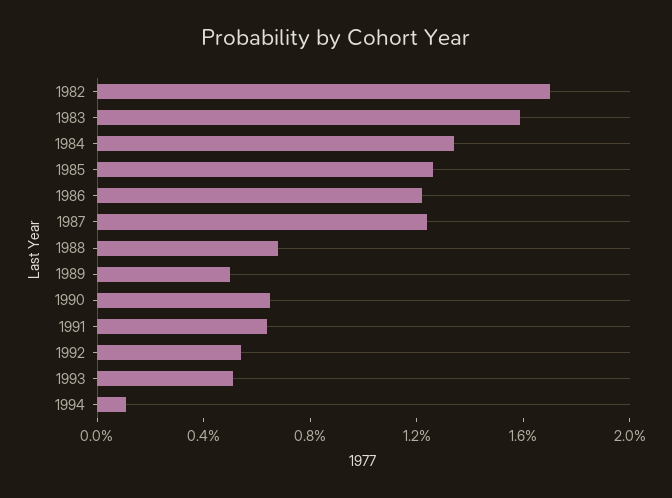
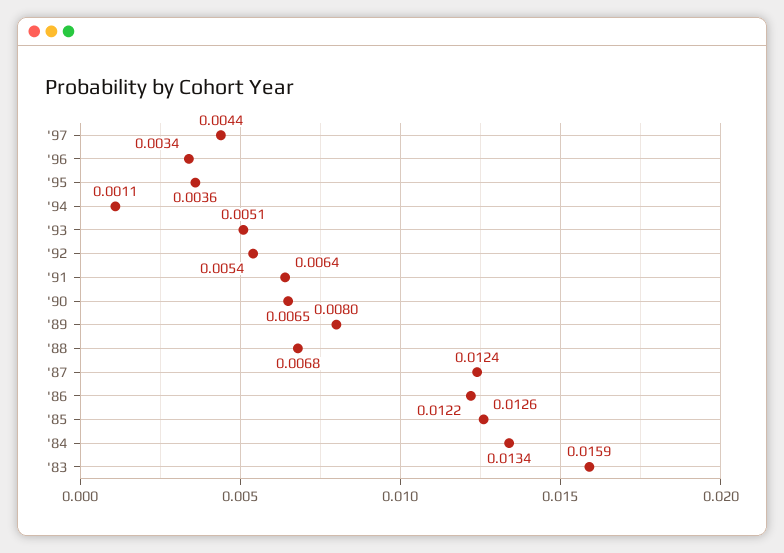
1982: 0.017 -> none
1989: 0.005 -> 0.008
'97: none -> 0.0044
'96: none -> 0.0034
'95: none -> 0.0036

